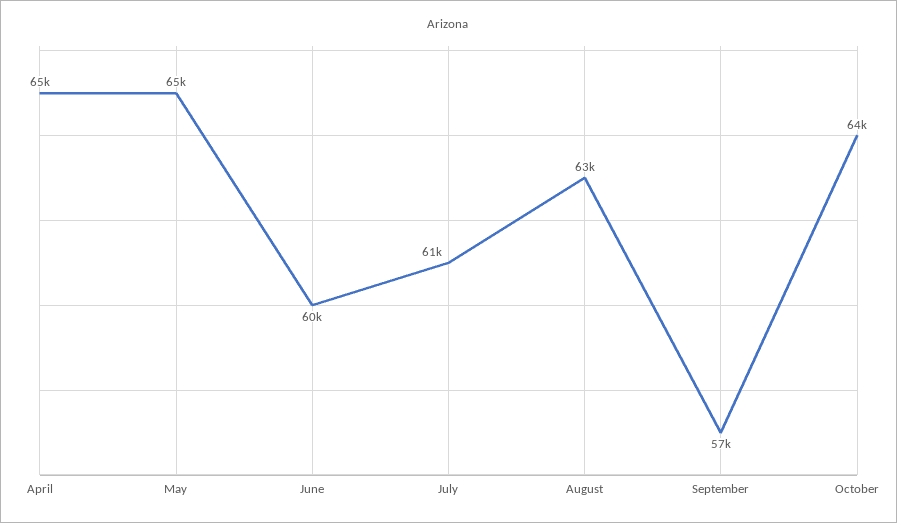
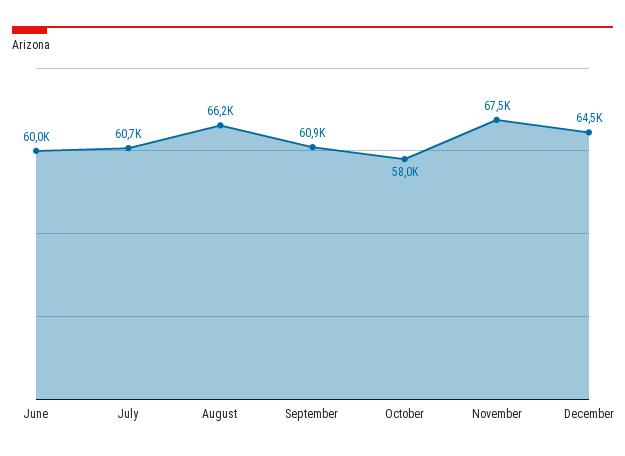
April: 65000 -> none
May: 65000 -> none
August: 63000 -> 66200
September: 57000 -> 60900
October: 64000 -> 58000
November: none -> 67500
December: none -> 64500

